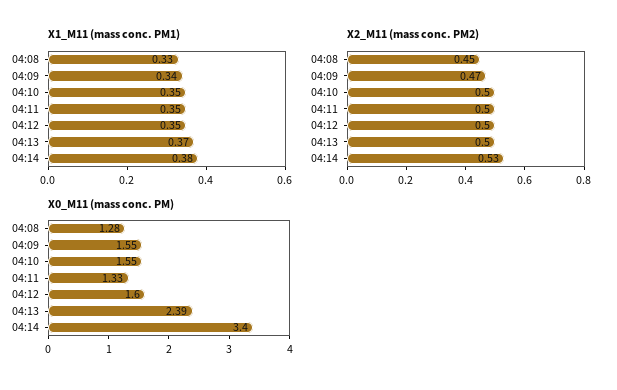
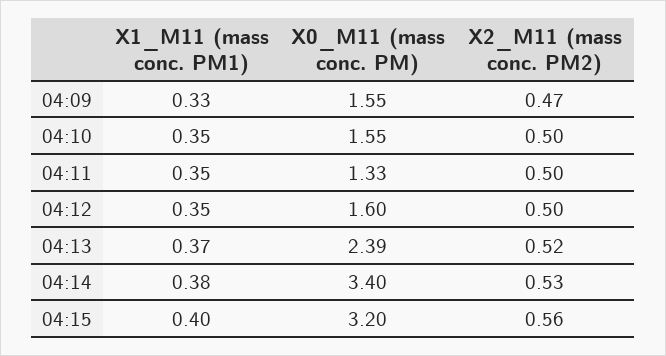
X1_M11 (mass conc. PM1), 04:08: 0.33 -> none
X1_M11 (mass conc. PM1), 04:09: 0.34 -> 0.33
X2_M11 (mass conc. PM2), 04:08: 0.45 -> none
X2_M11 (mass conc. PM2), 04:13: 0.5 -> 0.52
X0_M11 (mass conc. PM), 04:08: 1.28 -> none
X1_M11 (mass conc. PM1), 04:15: none -> 0.4
X0_M11 (mass conc. PM), 04:15: none -> 3.2
X2_M11 (mass conc. PM2), 04:15: none -> 0.56

